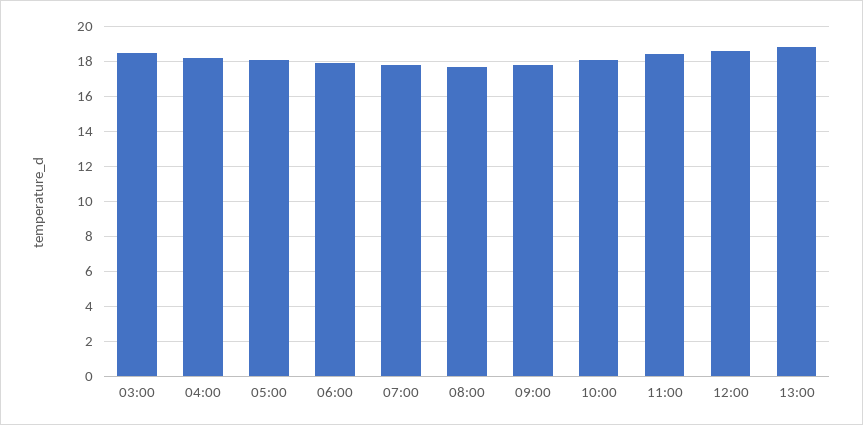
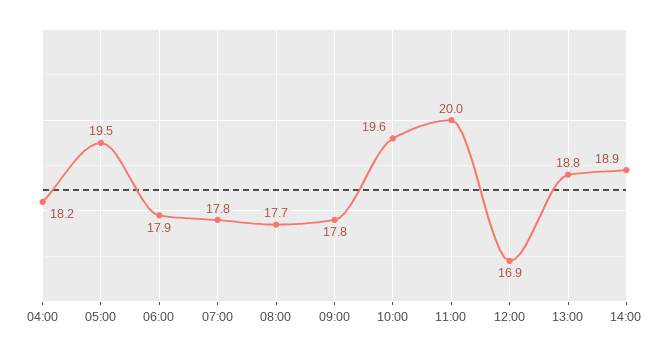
03:00: 18.5 -> none
05:00: 18 -> 19.5
10:00: 18 -> 19.6
11:00: 18.5 -> 20
12:00: 18.5 -> 16.9
14:00: none -> 18.9

